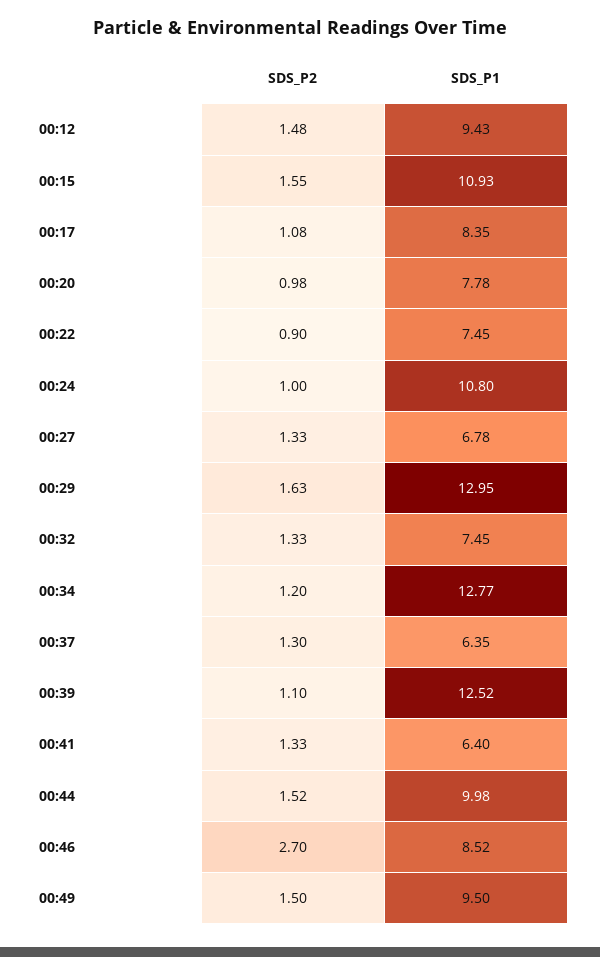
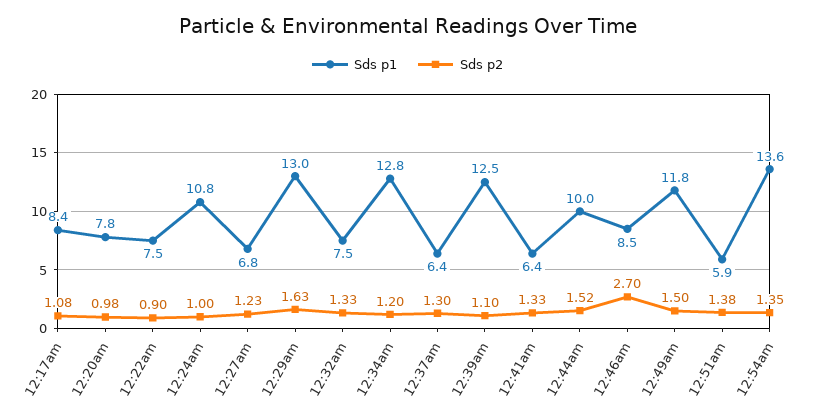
SDS_P2, 00:12: 1.48 -> none
SDS_P1, 00:12: 9.43 -> none
SDS_P2, 00:15: 1.55 -> none
SDS_P1, 00:15: 10.93 -> none
SDS_P2, 00:27: 1.33 -> 1.23
SDS_P1, 00:49: 9.5 -> 11.8
SDS_P1, 12:51am: none -> 5.9
SDS_P2, 12:51am: none -> 1.38
SDS_P1, 12:54am: none -> 13.6
SDS_P2, 12:54am: none -> 1.35

